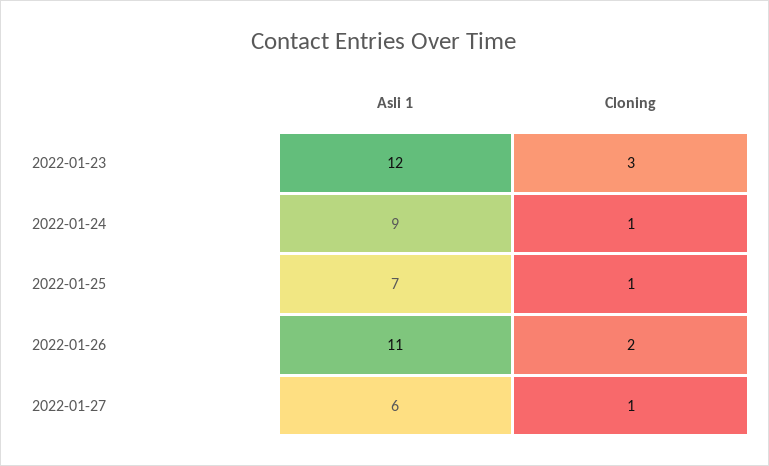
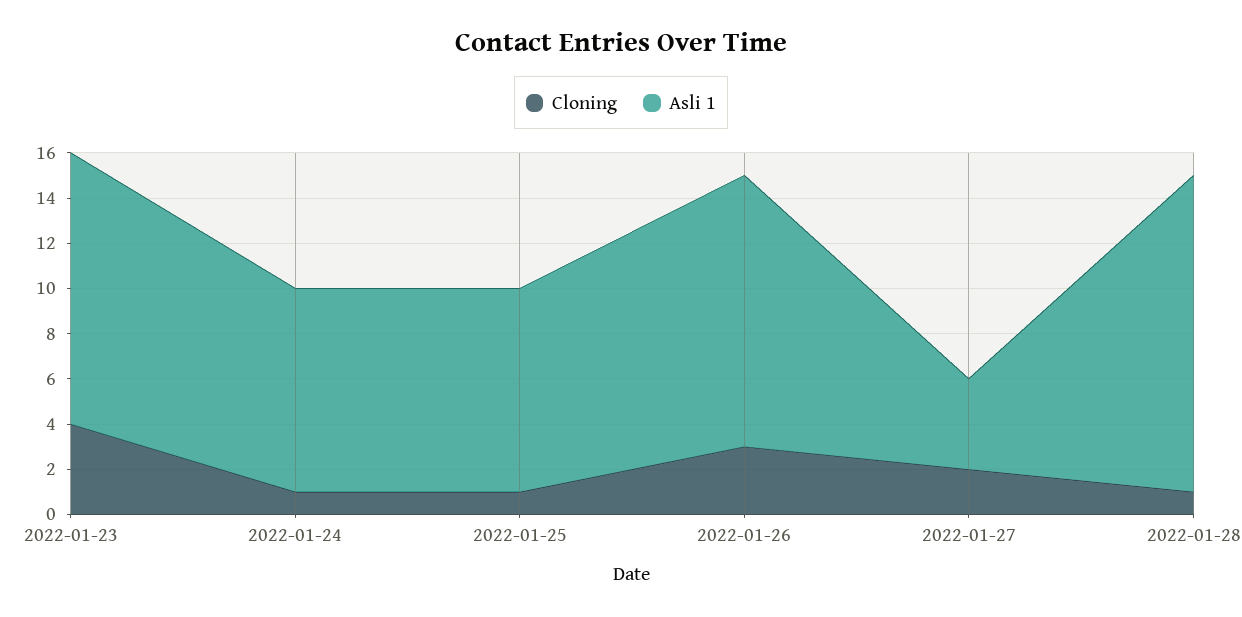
Cloning, 2022-01-23: 3 -> 4
Asli 1, 2022-01-25: 7 -> 9
Asli 1, 2022-01-26: 11 -> 12
Cloning, 2022-01-26: 2 -> 3
Asli 1, 2022-01-27: 6 -> 4
Cloning, 2022-01-27: 1 -> 2
Cloning, 2022-01-28: none -> 1
Asli 1, 2022-01-28: none -> 14

